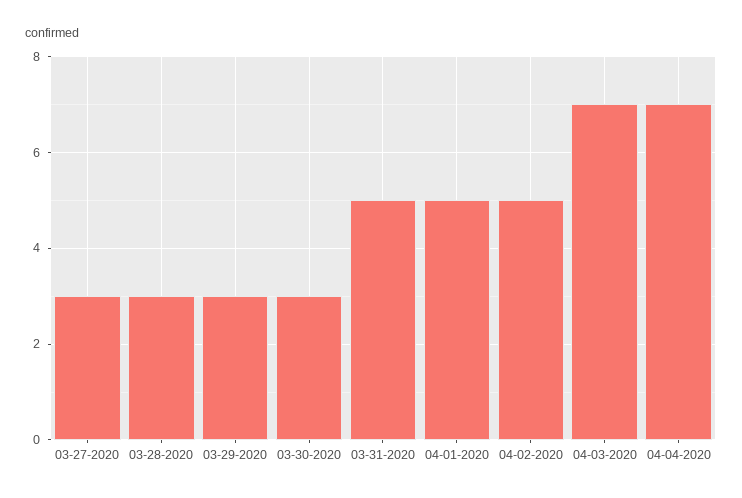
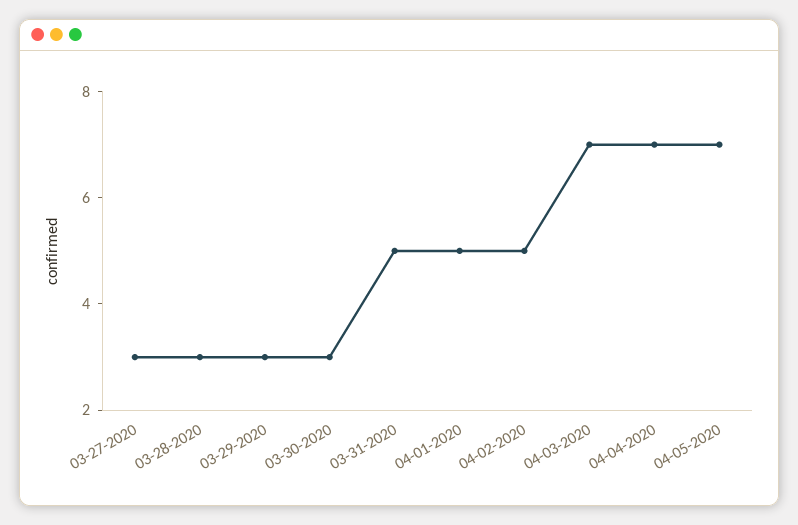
04-05-2020: none -> 7

